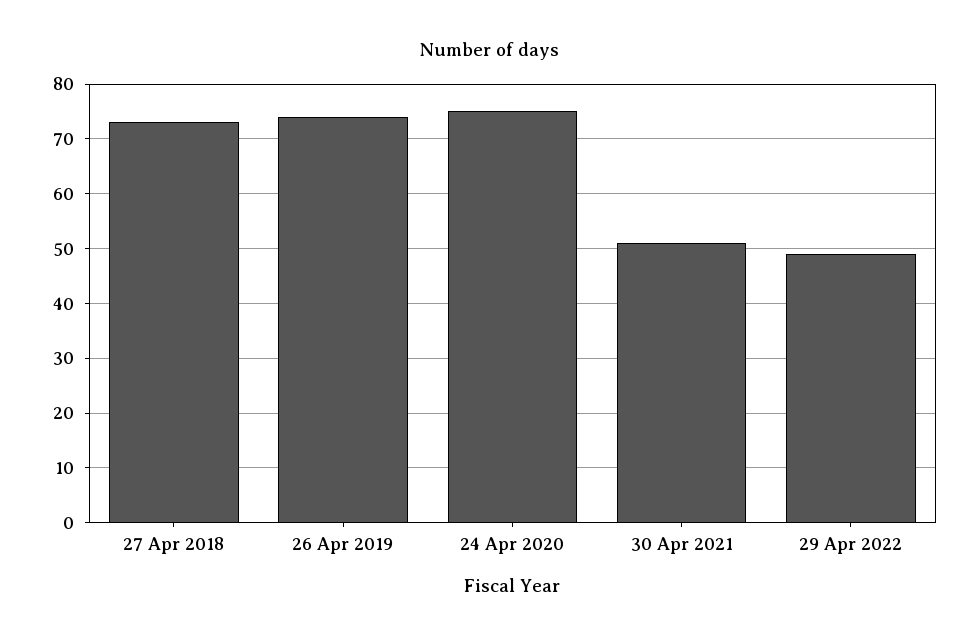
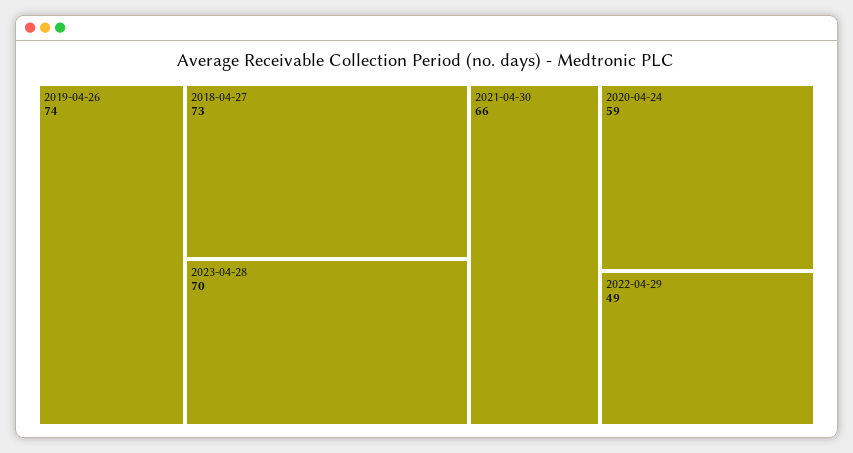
24 Apr 2020: 75 -> 59
30 Apr 2021: 50 -> 66
2023-04-28: none -> 70

